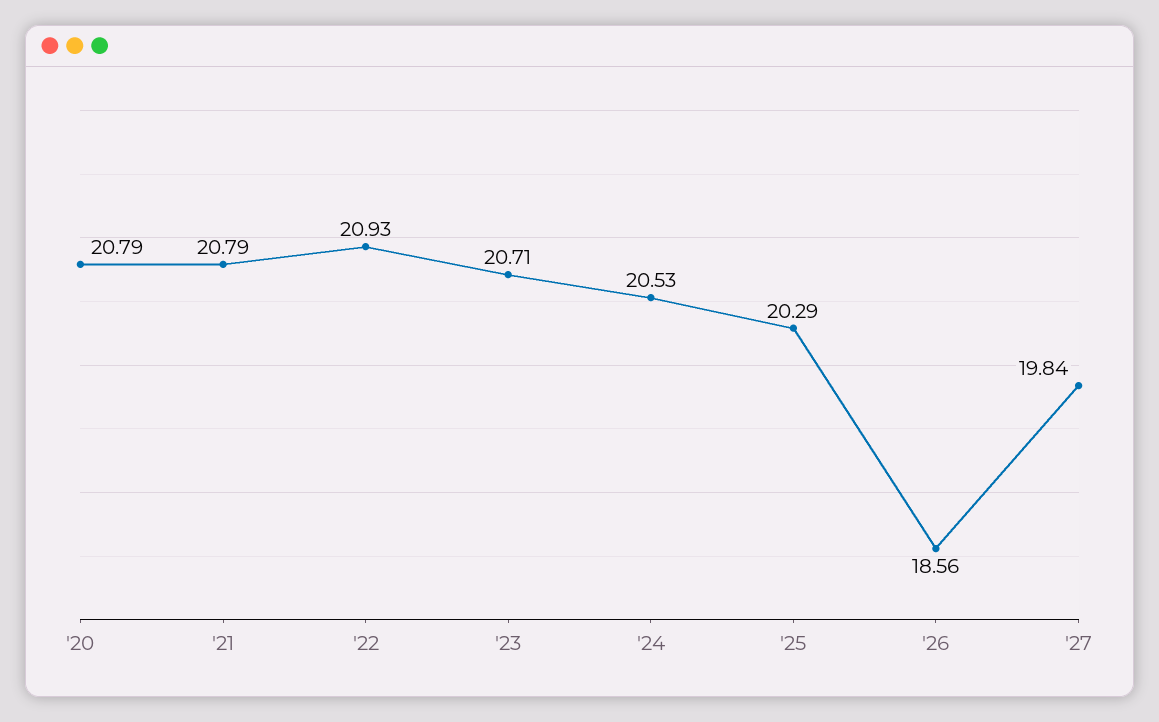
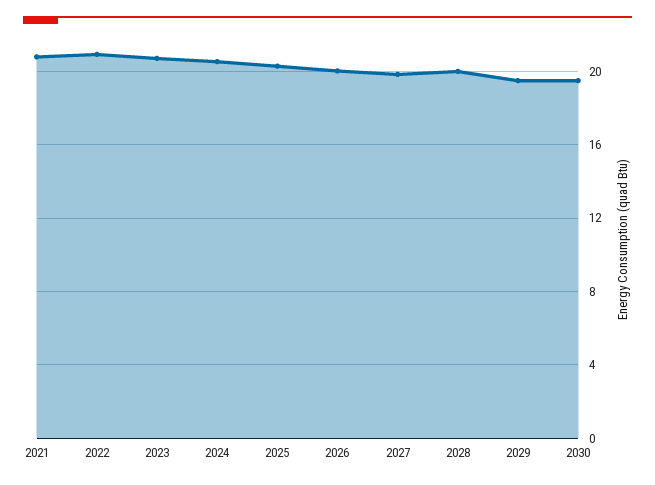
'20: 20.79 -> none
'26: 18.56 -> 20
2028: none -> 20
2029: none -> 19.5
2030: none -> 19.5

